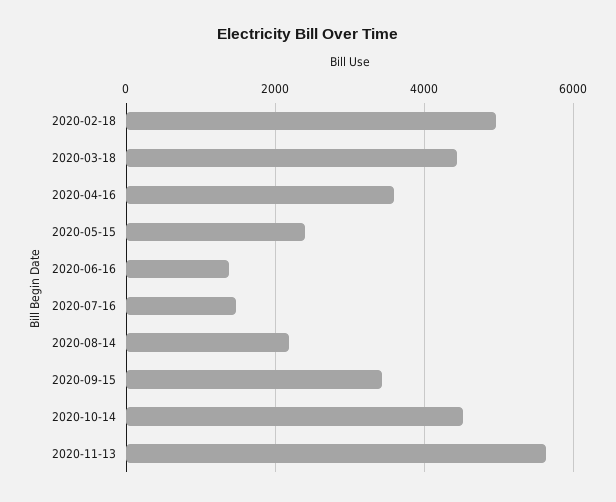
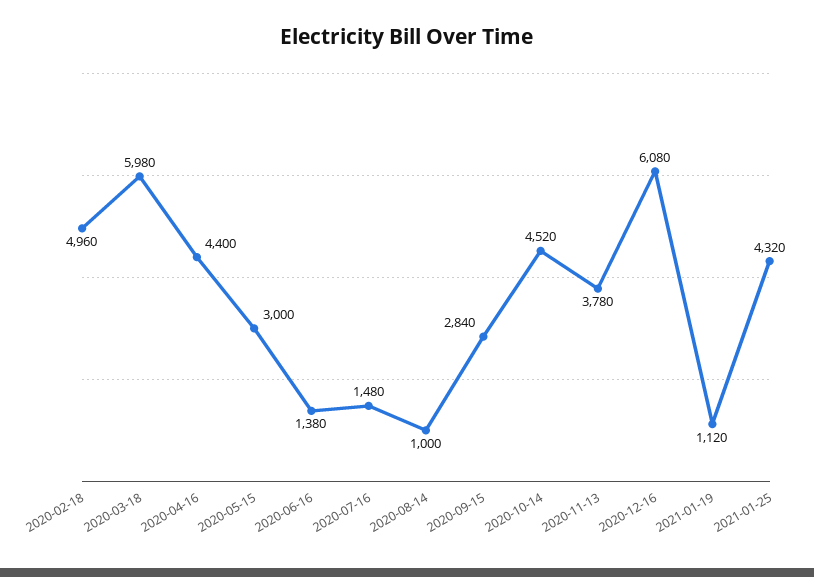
2020-03-18: 4400 -> 5980
2020-04-16: 3600 -> 4400
2020-05-15: 2400 -> 3000
2020-08-14: 2200 -> 1000
2020-09-15: 3400 -> 2840
2020-11-13: 5600 -> 3780
2020-12-16: none -> 6080
2021-01-19: none -> 1120
2021-01-25: none -> 4320

